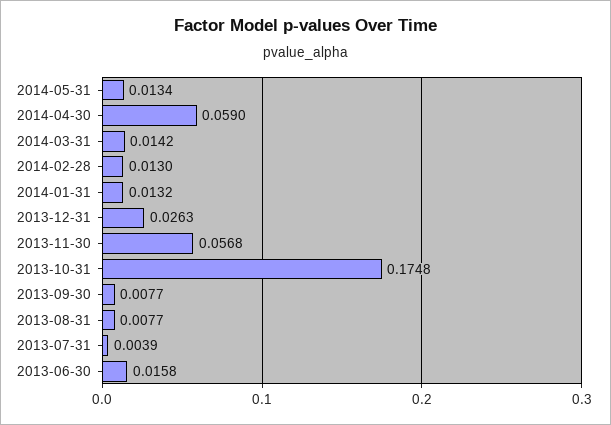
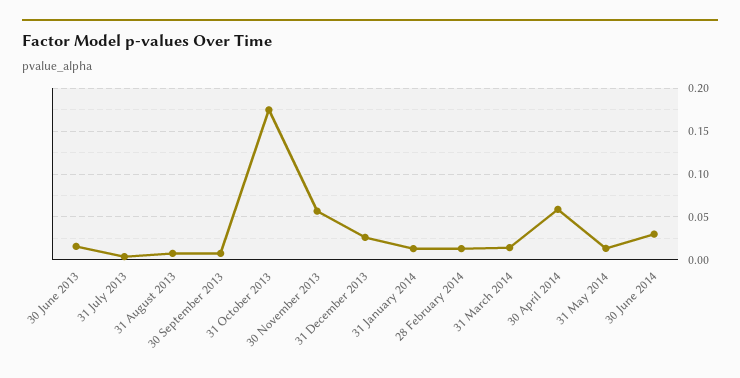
30 June 2014: none -> 0.03

